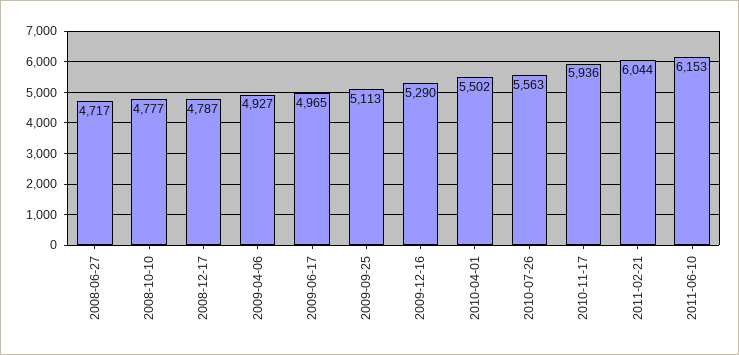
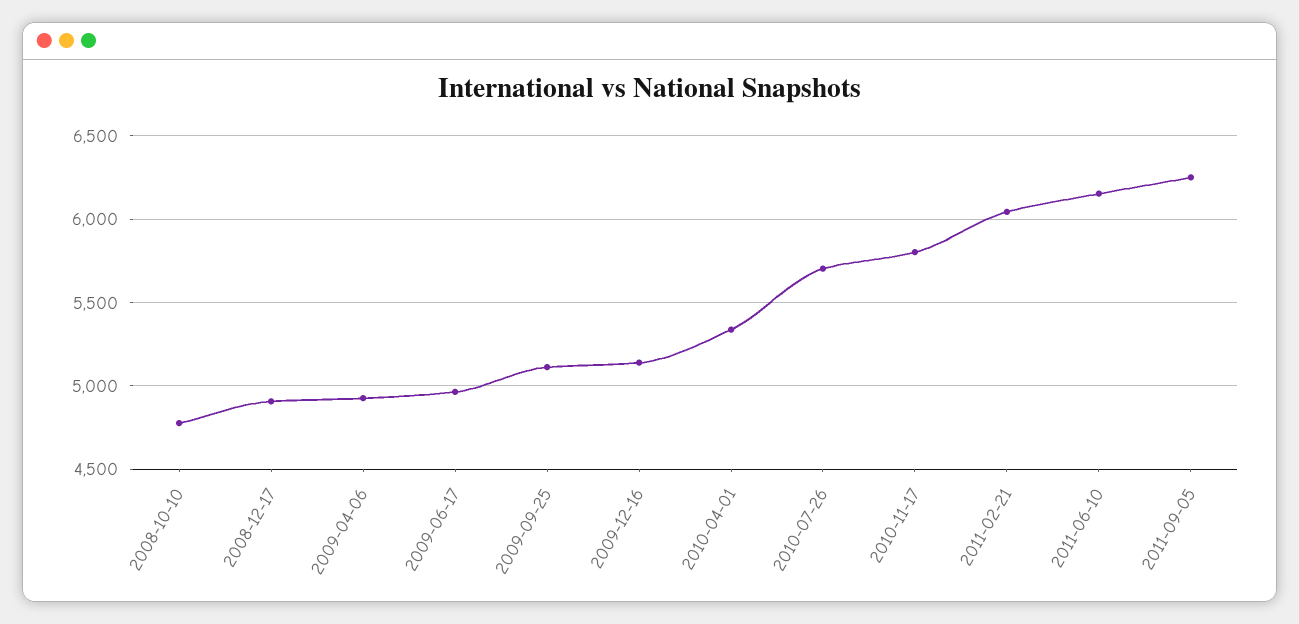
2008-06-27: 4717 -> none
2008-12-17: 4787 -> 4900
2009-12-16: 5290 -> 5150
2010-04-01: 5502 -> 5350
2010-07-26: 5563 -> 5700
2010-11-17: 5936 -> 5800
2011-09-05: none -> 6250

